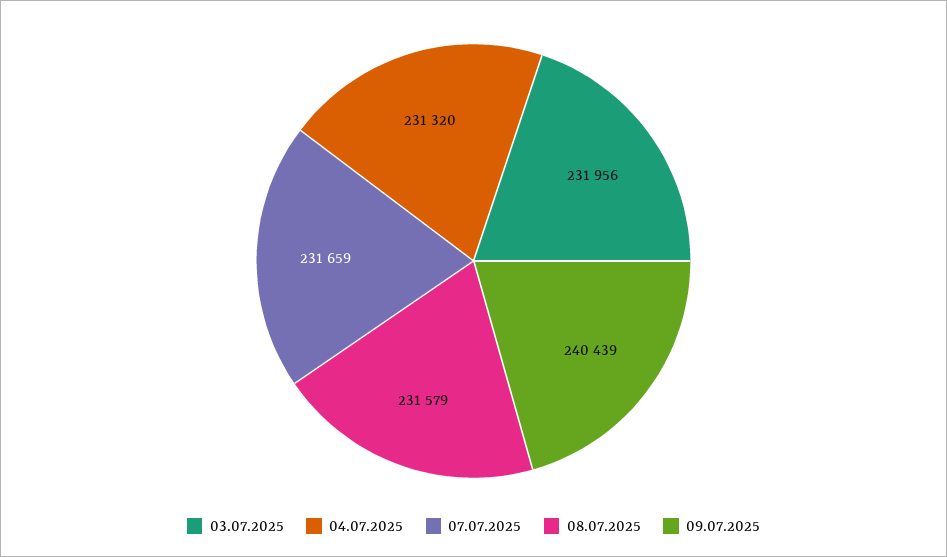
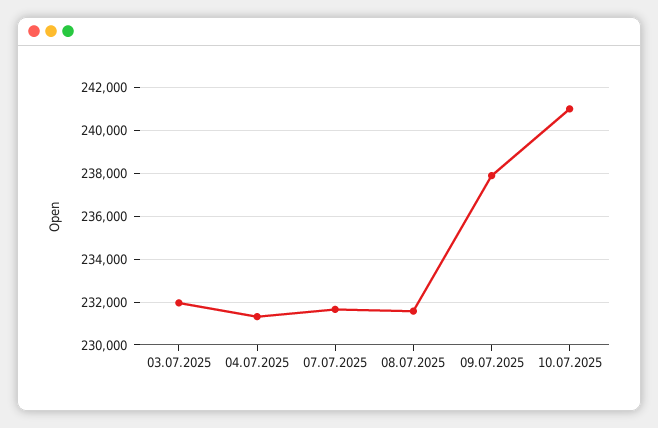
09.07.2025: 240439 -> 238000
10.07.2025: none -> 241000

